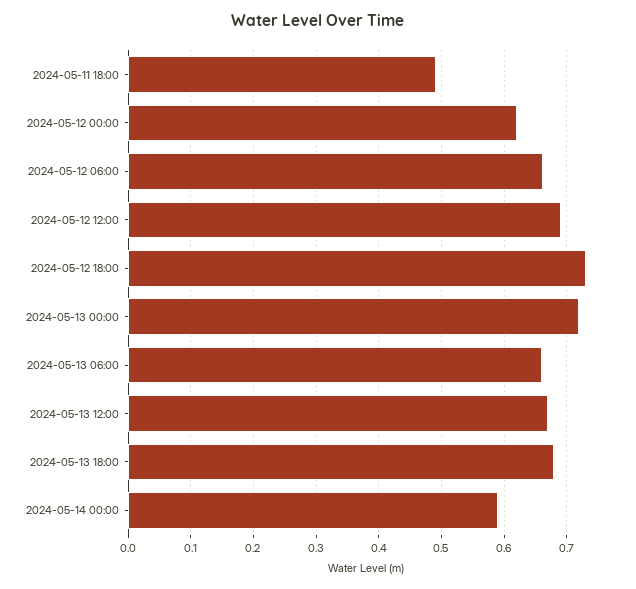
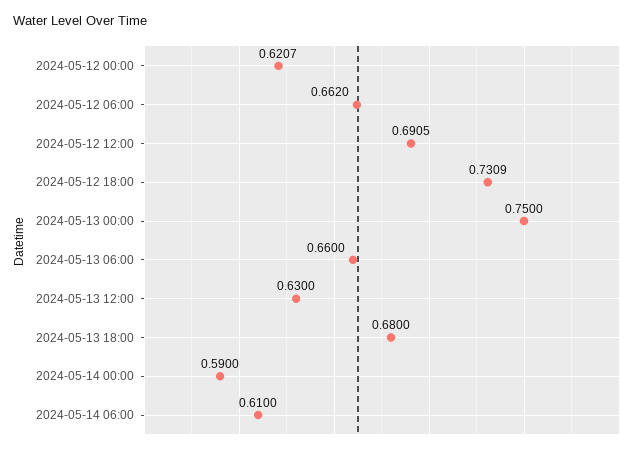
2024-05-11 18:00: 0.49 -> none
2024-05-13 00:00: 0.72 -> 0.75
2024-05-13 12:00: 0.67 -> 0.63
2024-05-14 06:00: none -> 0.61

